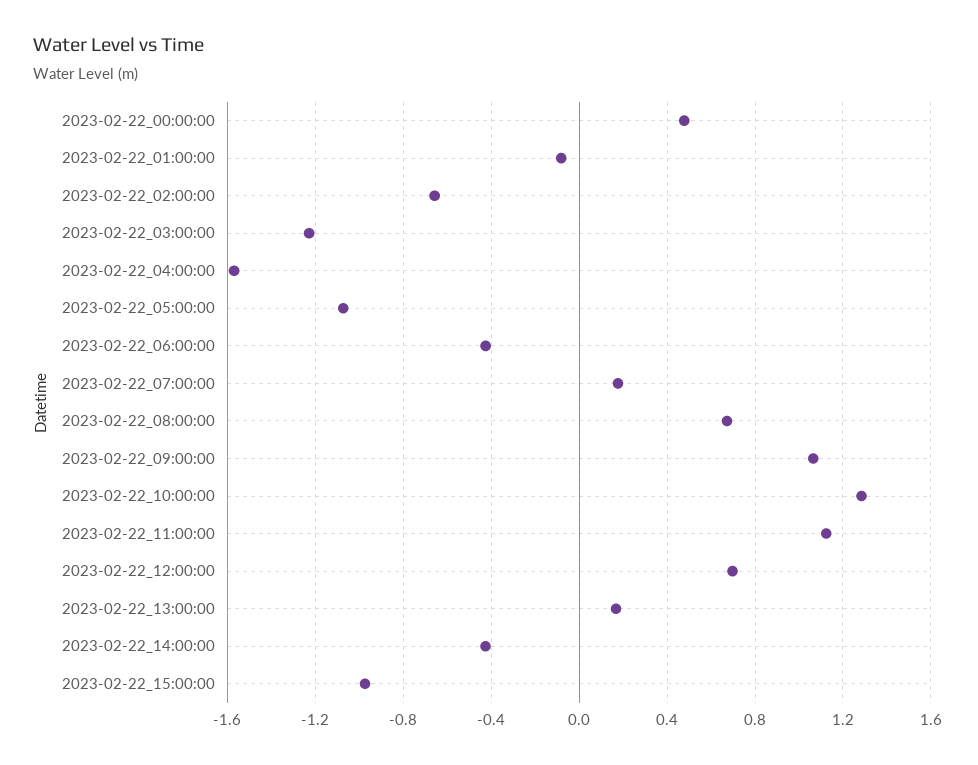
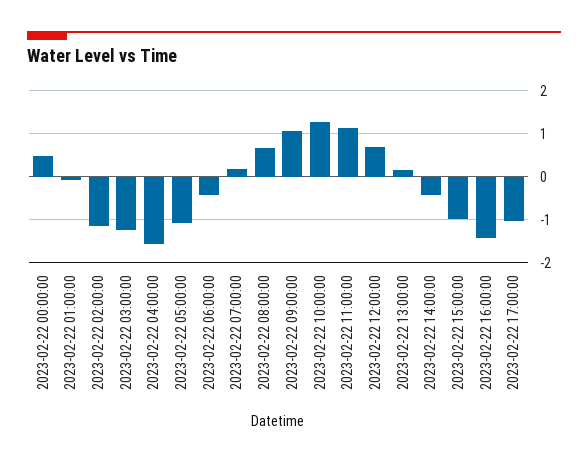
2023-02-22_02:00:00: -0.65 -> -1.2
2023-02-22 16:00:00: none -> -1.4
2023-02-22 17:00:00: none -> -1

